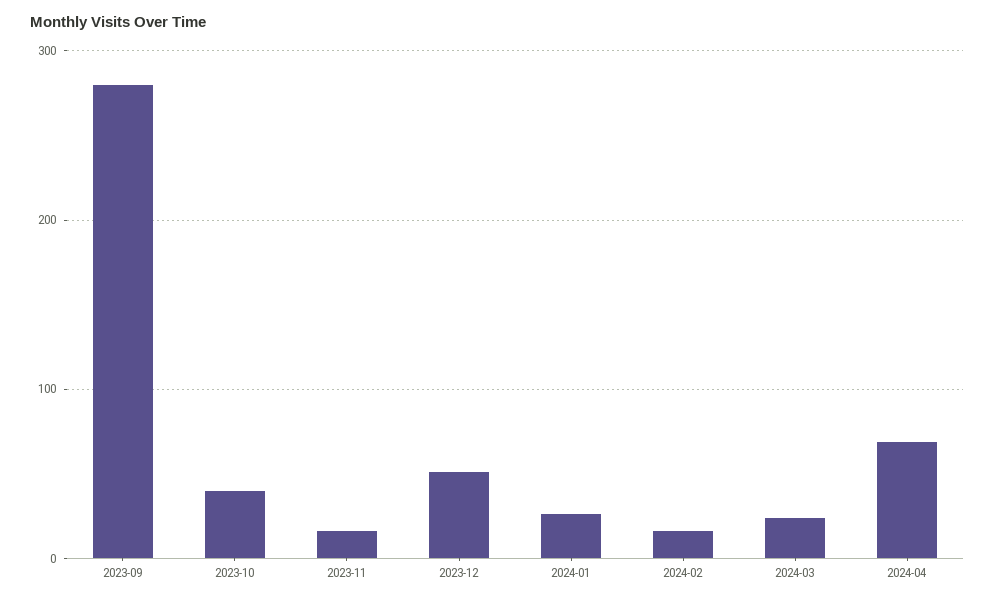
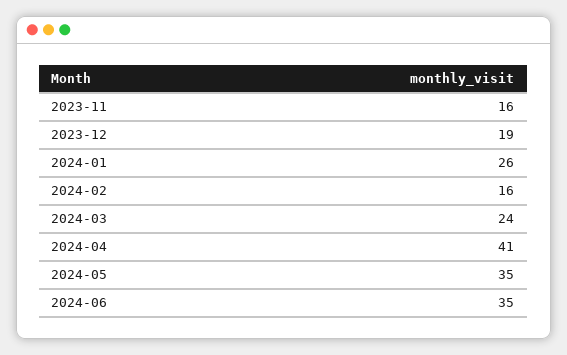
2023-09: 280 -> none
2023-10: 40 -> none
2023-12: 50 -> 19
2024-04: 70 -> 41
2024-05: none -> 35
2024-06: none -> 35

